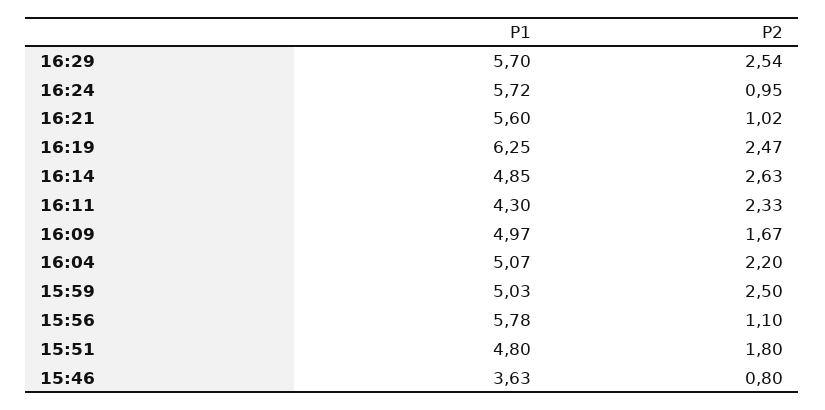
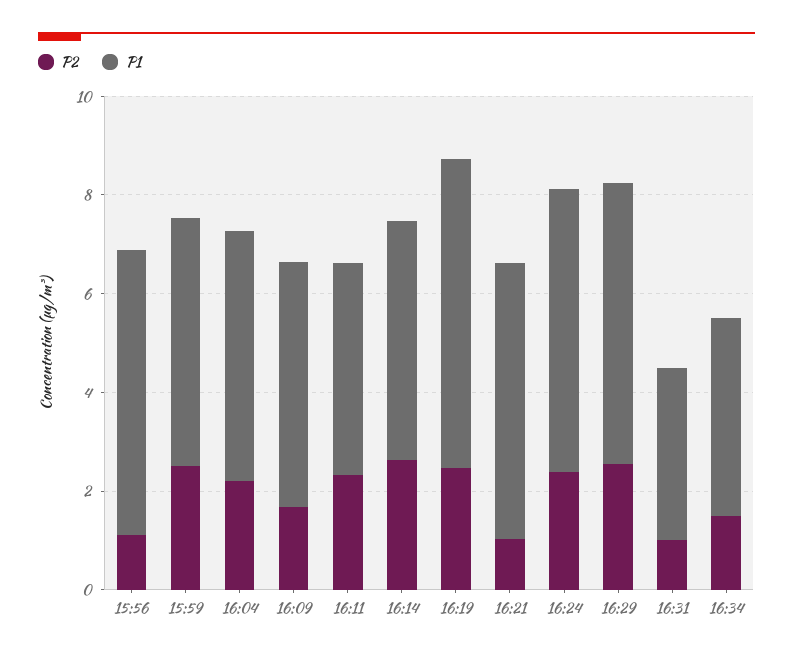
P2, 16:24: 0.95 -> 2.5
P1, 15:51: 4.8 -> none
P2, 15:51: 1.8 -> none
P1, 15:46: 3.63 -> none
P2, 15:46: 0.8 -> none
P2, 16:31: none -> 1
P1, 16:31: none -> 3.5
P2, 16:34: none -> 1.5
P1, 16:34: none -> 4

